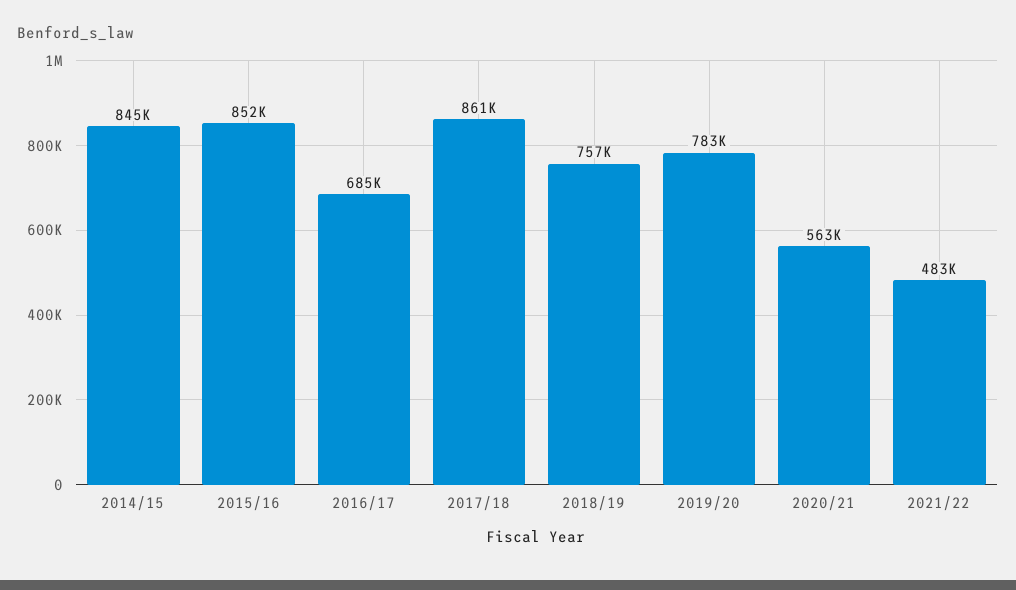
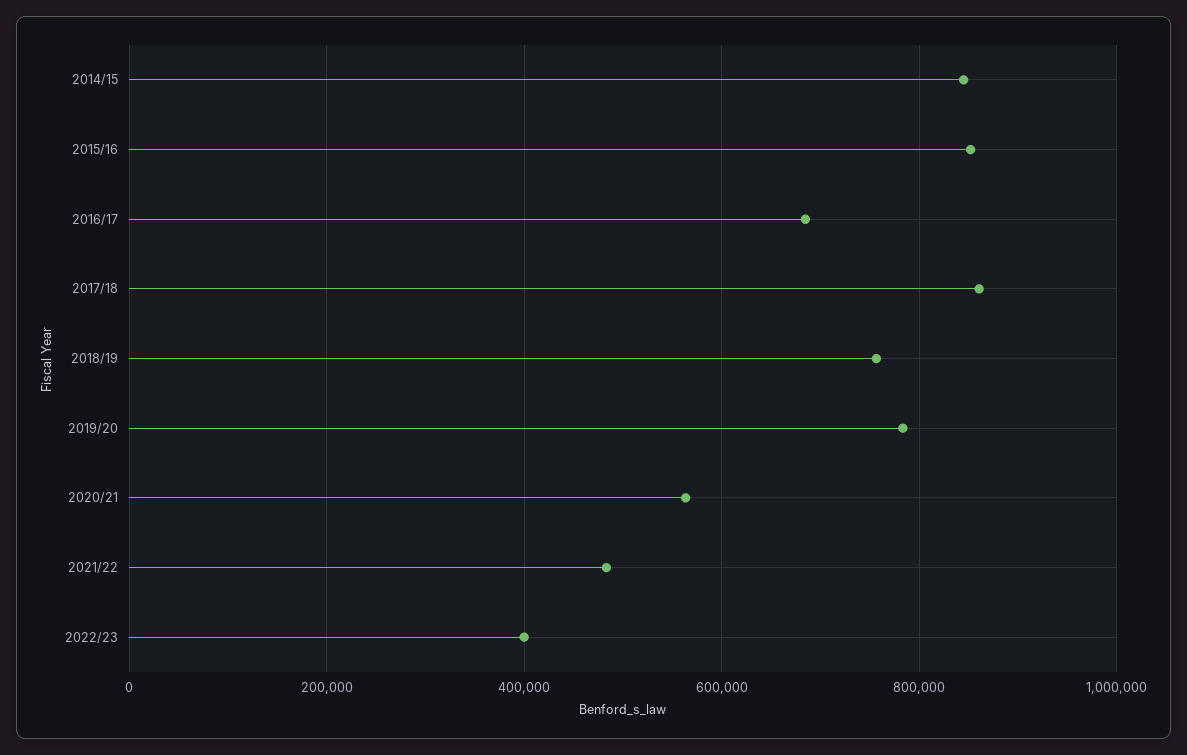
2022/23: none -> 400000

